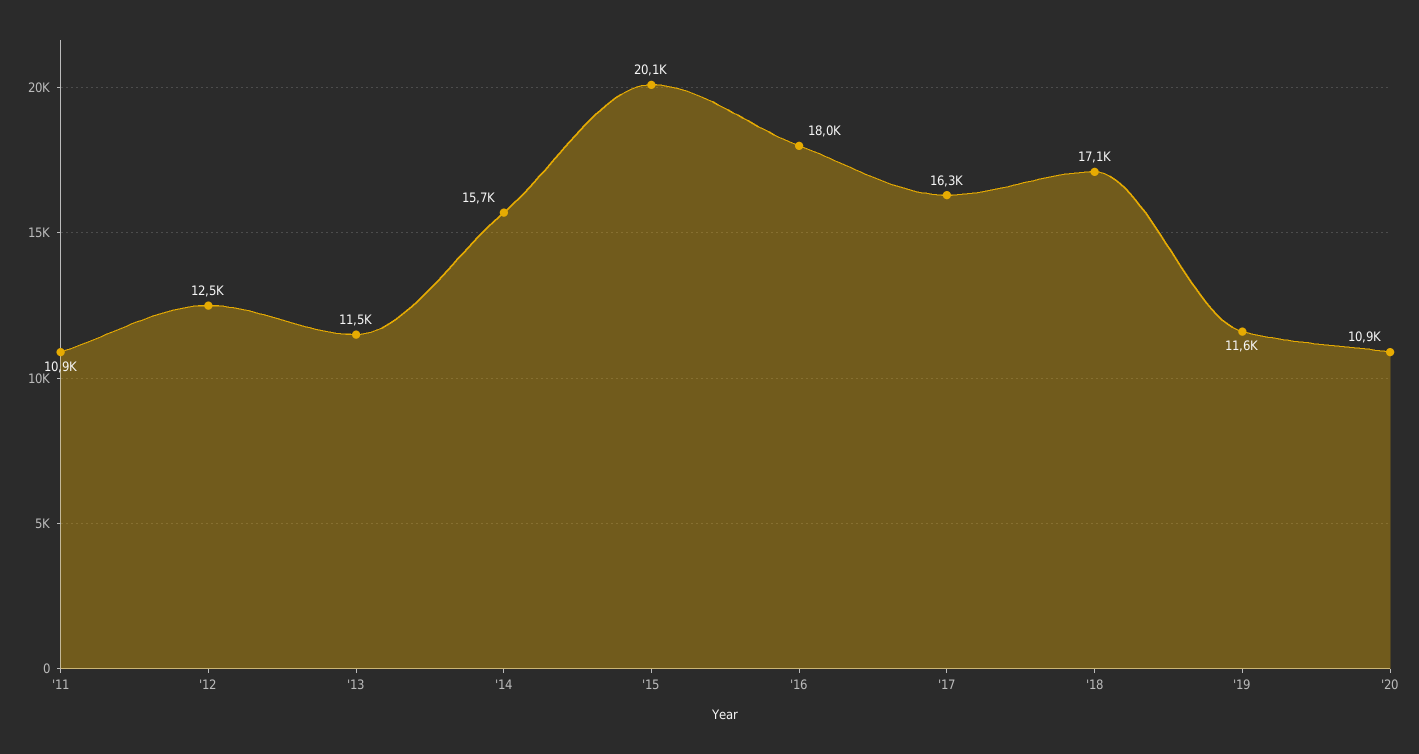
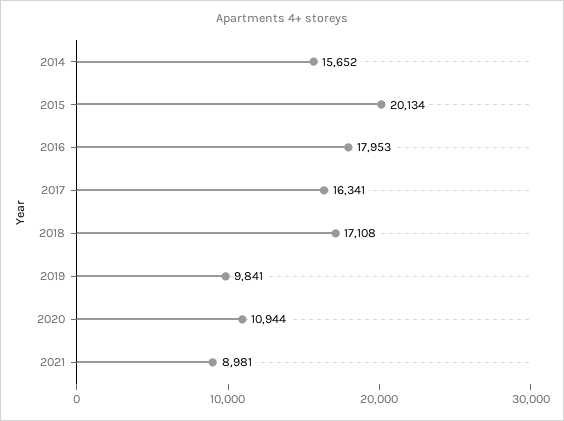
'11: 10900 -> none
'12: 12500 -> none
'13: 11500 -> none
'19: 11600 -> 9841
2021: none -> 8981

